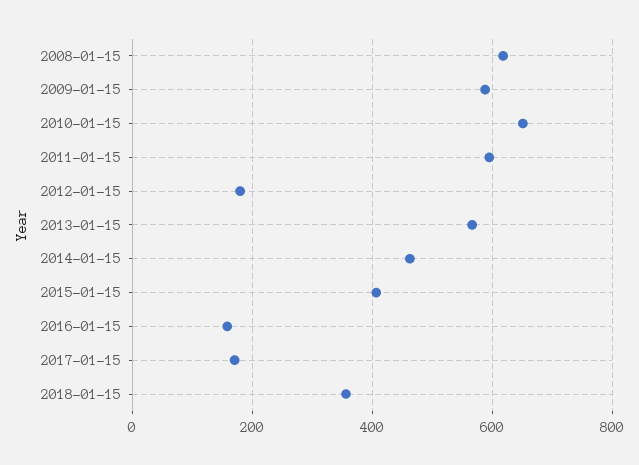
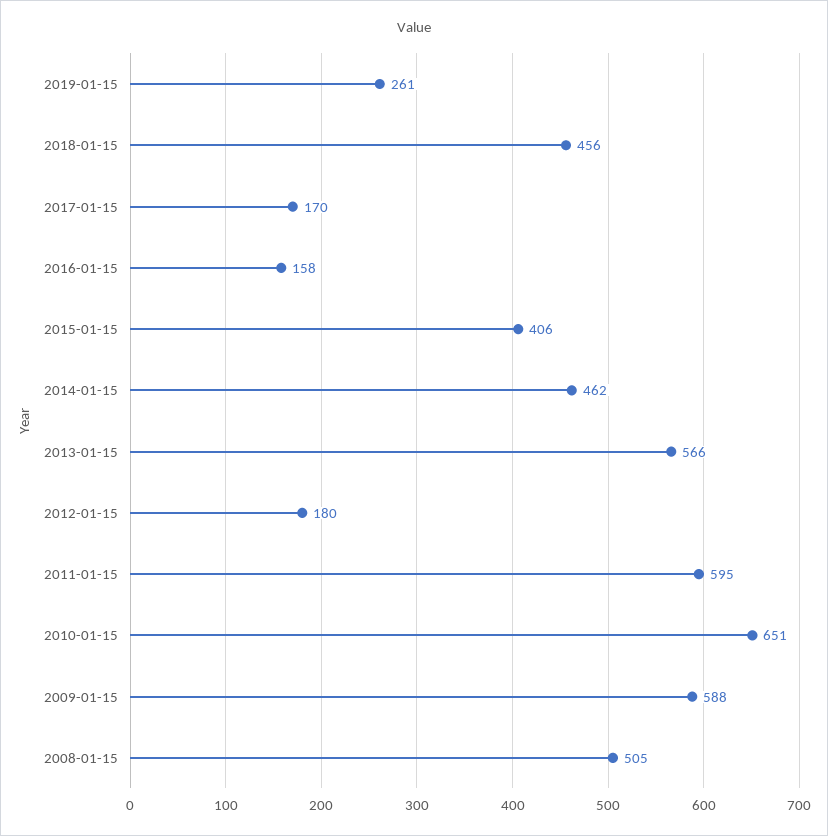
2008-01-15: 620 -> 505
2018-01-15: 360 -> 456
2019-01-15: none -> 261

